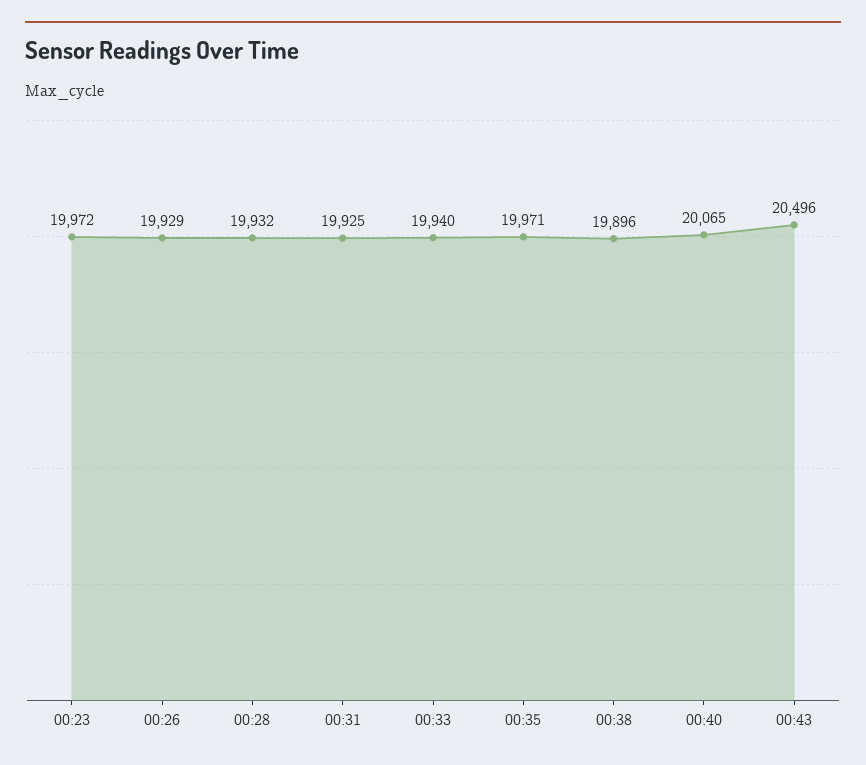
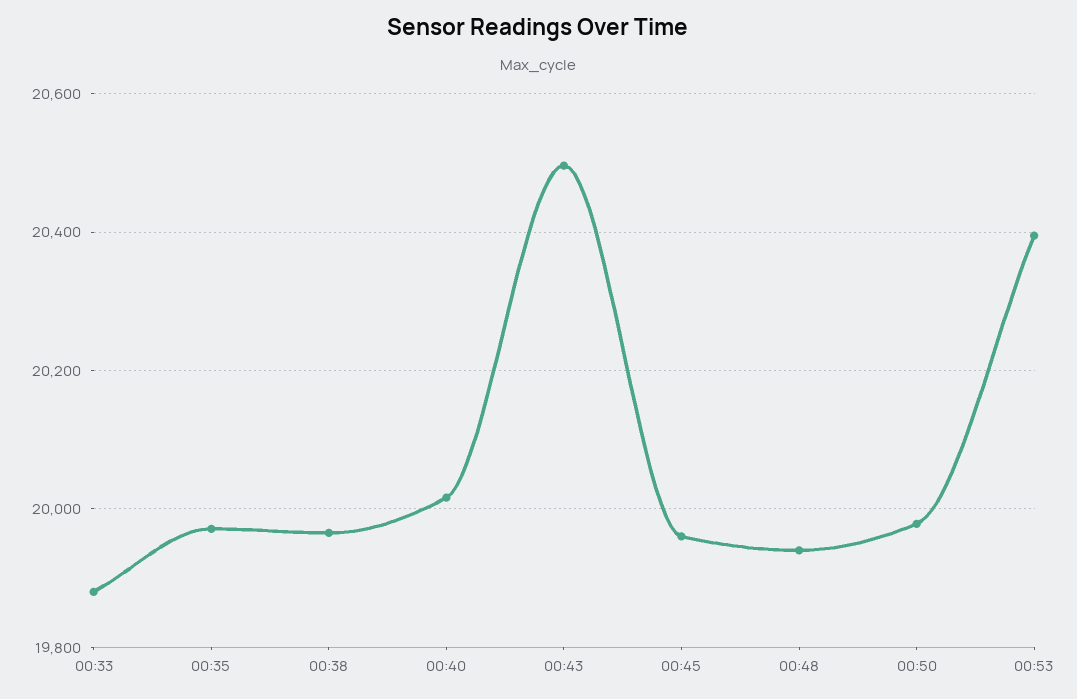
00:23: 19972 -> none
00:26: 19929 -> none
00:28: 19932 -> none
00:31: 19925 -> none
00:33: 19940 -> 19880
00:38: 19896 -> 19960
00:40: 20065 -> 20020
00:45: none -> 19960
00:48: none -> 19940
00:50: none -> 19980
00:53: none -> 20400

